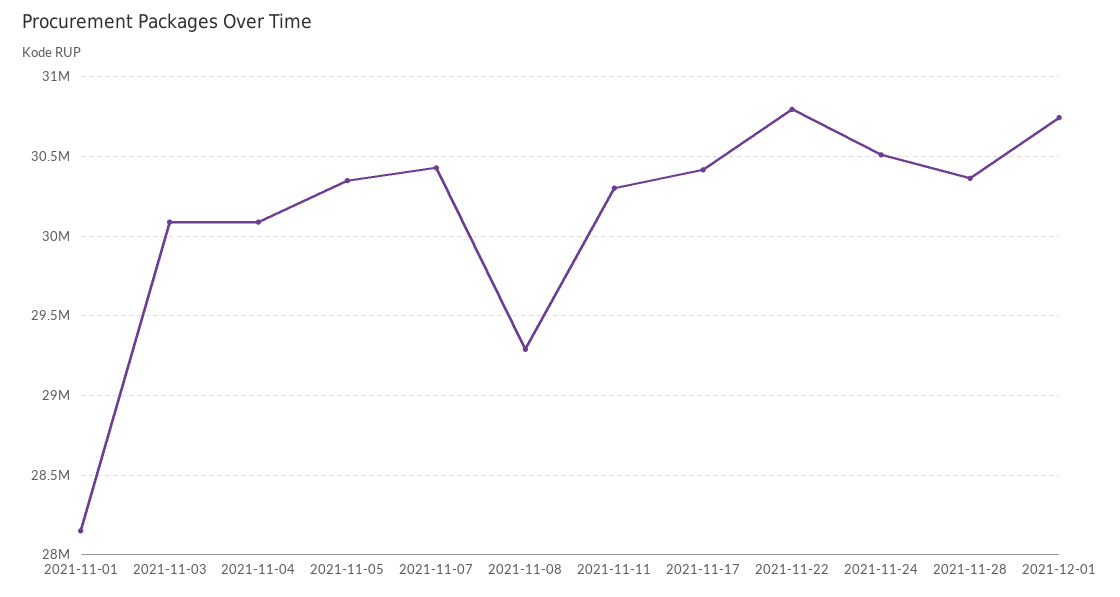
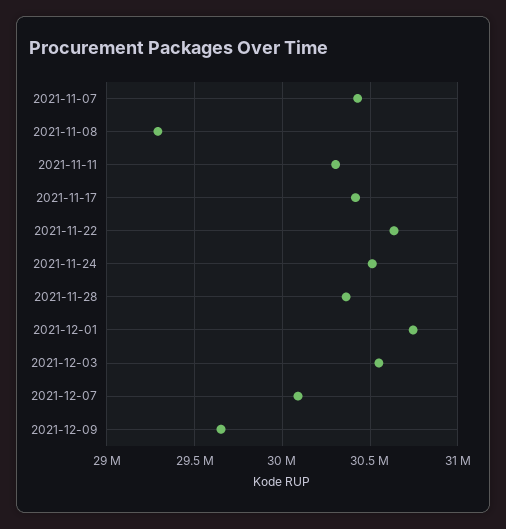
2021-11-01: 28150000 -> none
2021-11-03: 30100000 -> none
2021-11-04: 30100000 -> none
2021-11-05: 30350000 -> none
2021-11-22: 30800000 -> 30650000
2021-12-03: none -> 30550000
2021-12-07: none -> 30100000
2021-12-09: none -> 29650000

